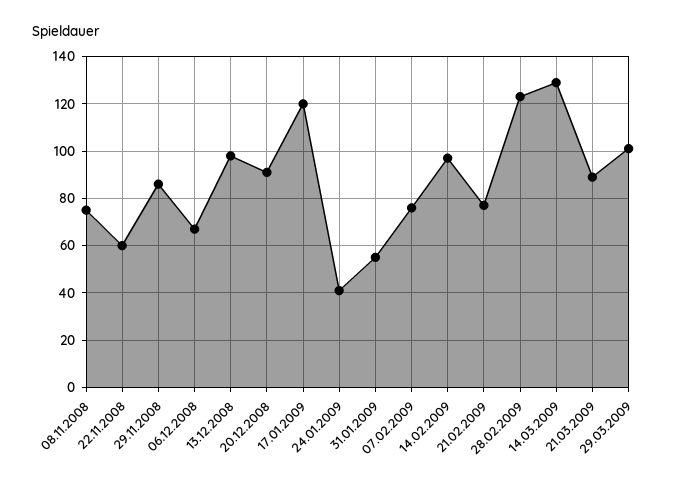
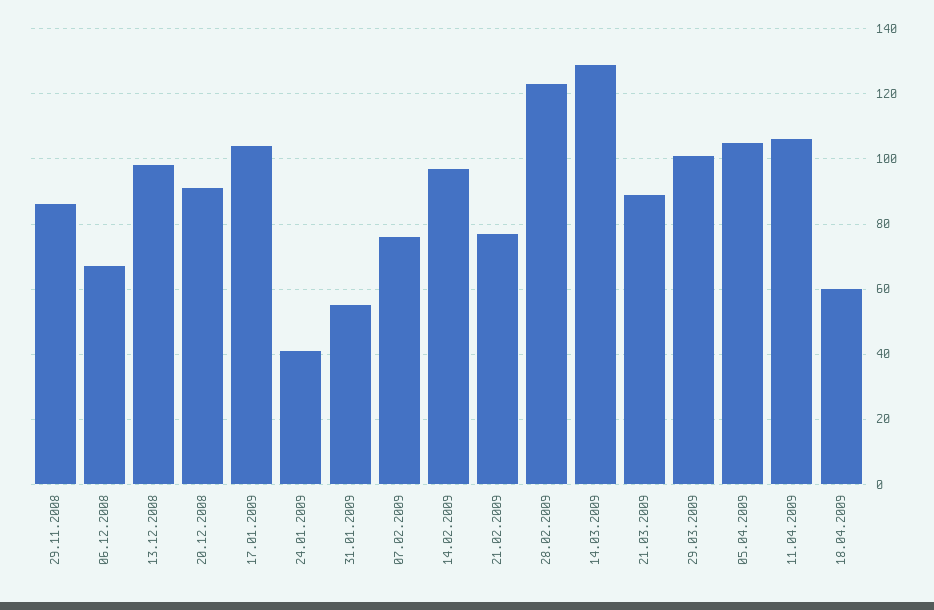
08.11.2008: 75 -> none
22.11.2008: 60 -> none
17.01.2009: 120 -> 105
05.04.2009: none -> 105
11.04.2009: none -> 105
18.04.2009: none -> 60

